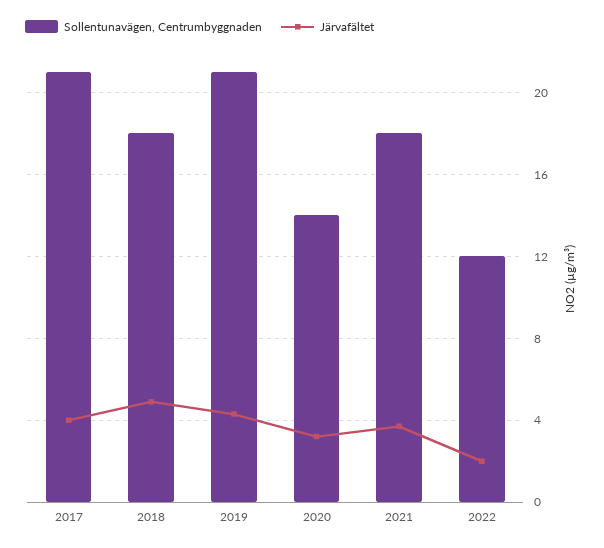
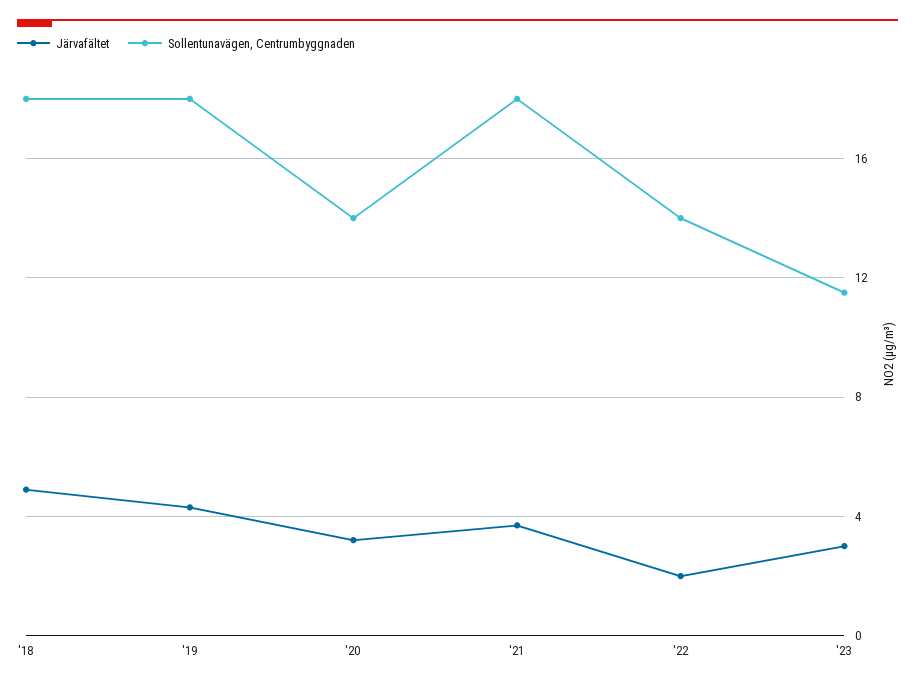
Sollentunavägen, Centrumbyggnaden, 2017: 21 -> none
Järvafältet, 2017: 4 -> none
Sollentunavägen, Centrumbyggnaden, 2019: 21 -> 18
Sollentunavägen, Centrumbyggnaden, 2022: 12 -> 14
Järvafältet, '23: none -> 3
Sollentunavägen, Centrumbyggnaden, '23: none -> 11.5

